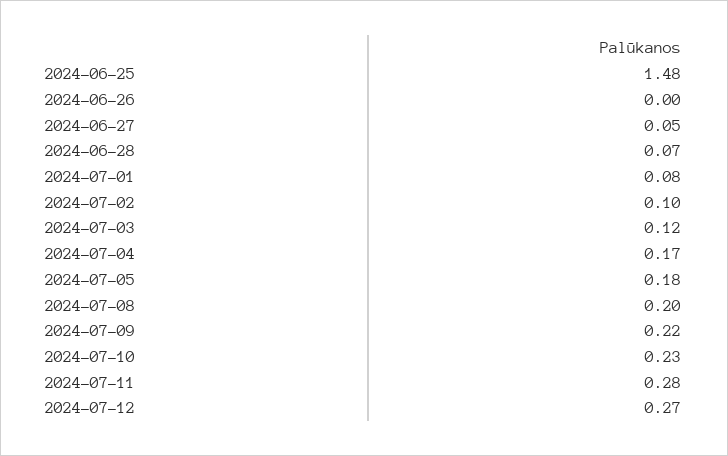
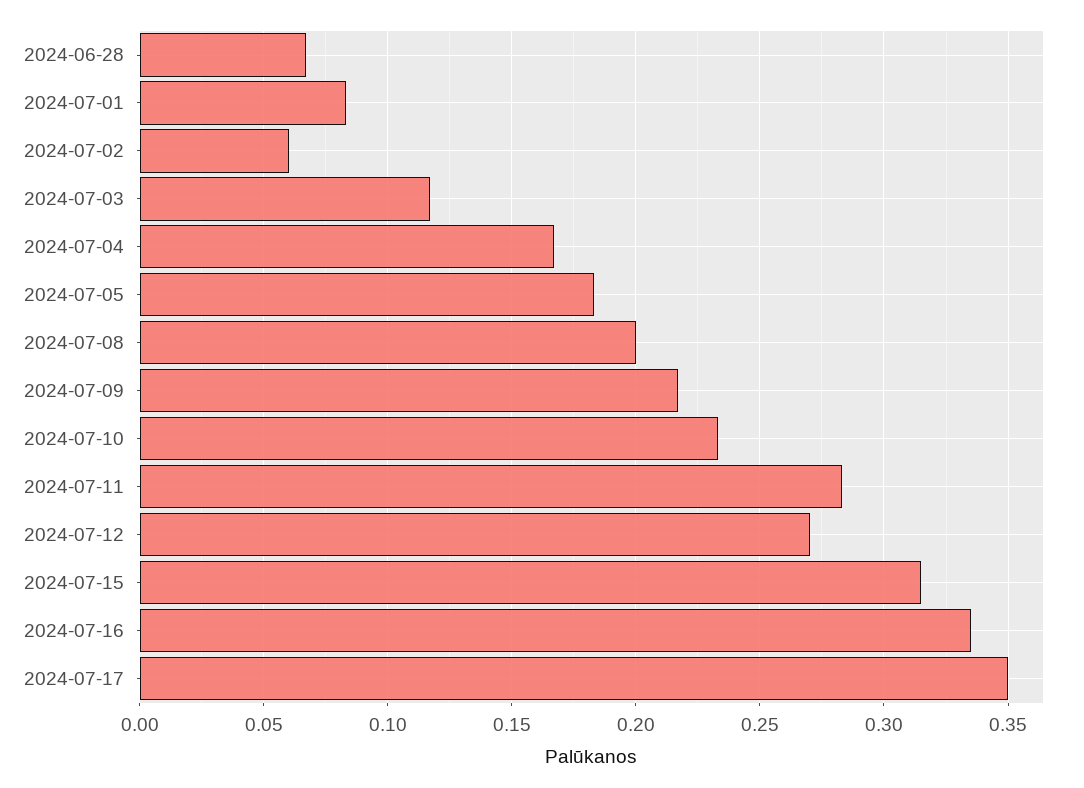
2024-06-25: 1.48 -> none
2024-06-26: 0 -> none
2024-06-27: 0.05 -> none
2024-07-02: 0.1 -> 0.06
2024-07-15: none -> 0.315
2024-07-16: none -> 0.335
2024-07-17: none -> 0.35

